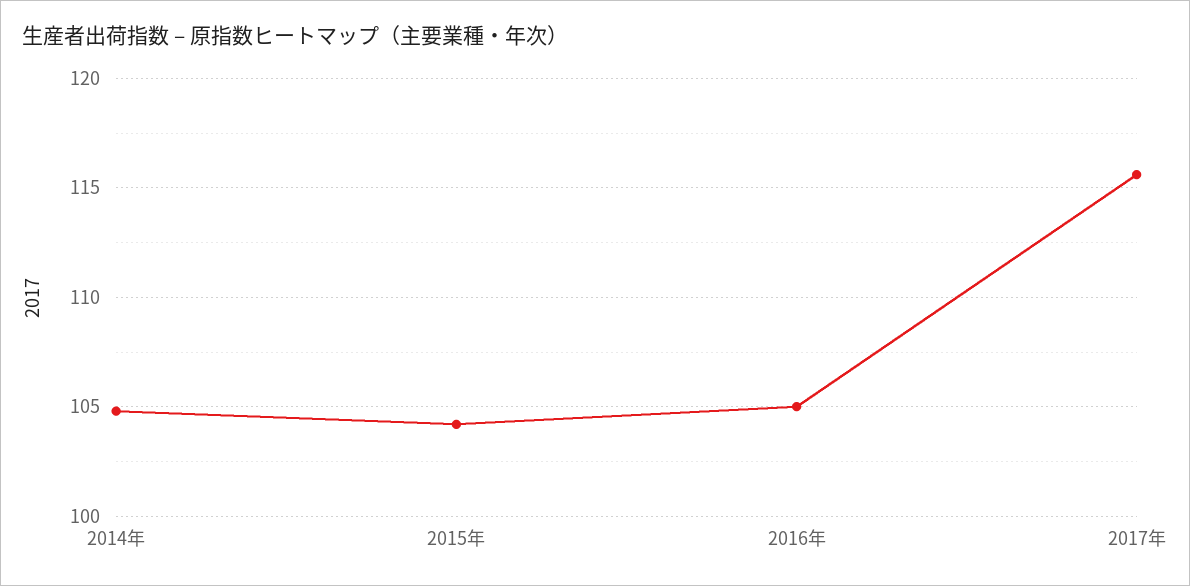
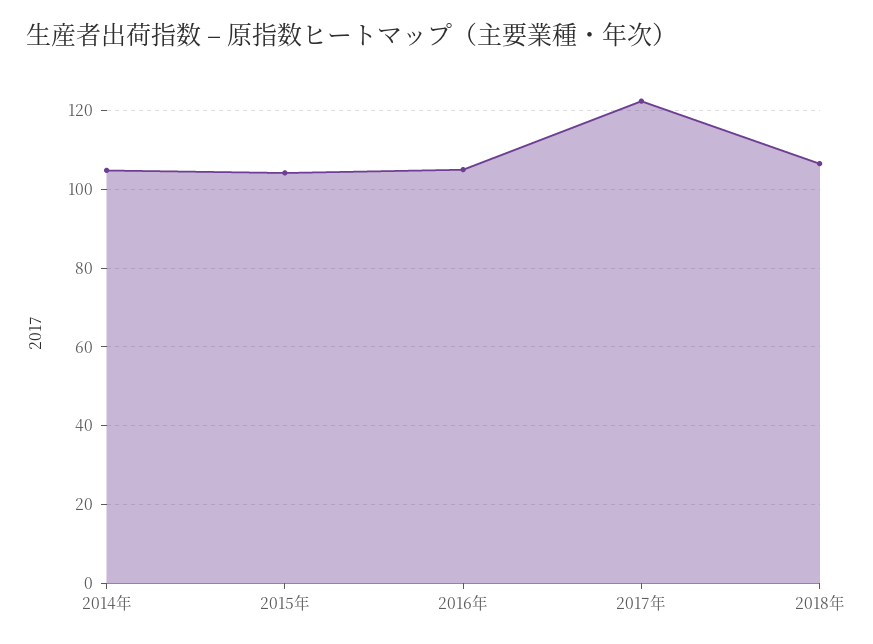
2017年: 115.5 -> 122
2018年: none -> 106

